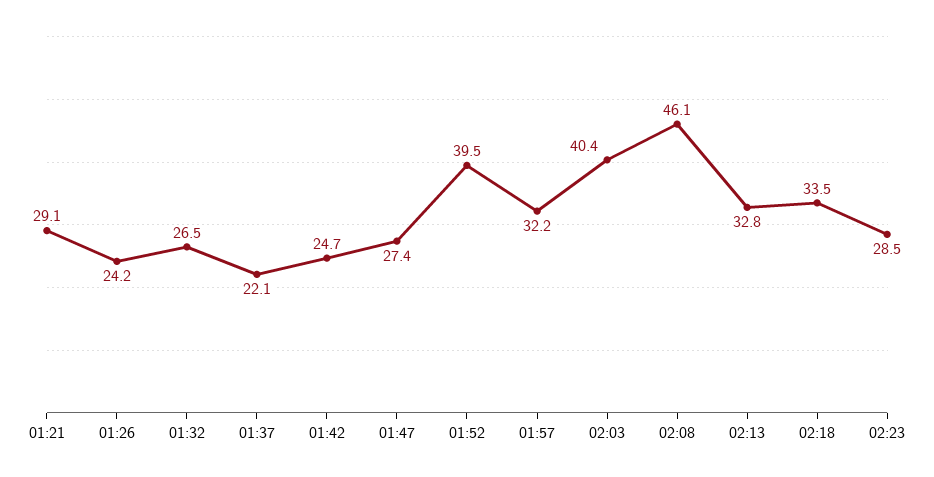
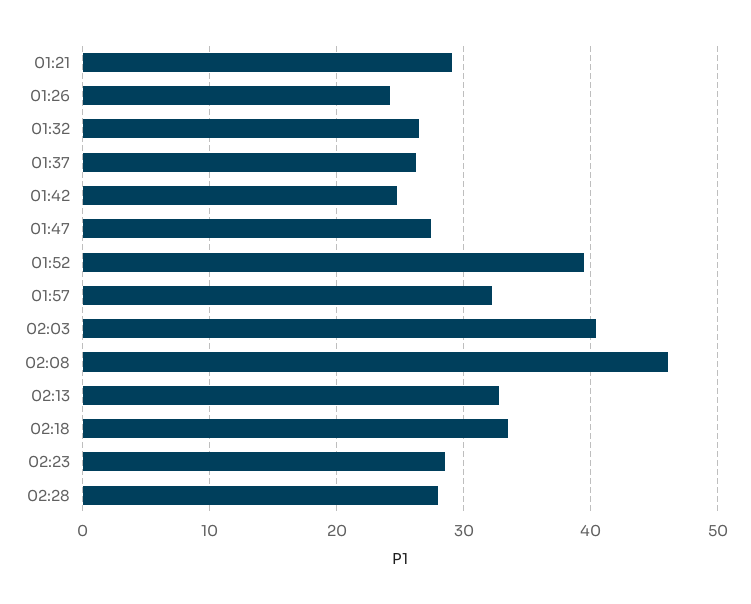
01:37: 22.1 -> 26
02:28: none -> 28

